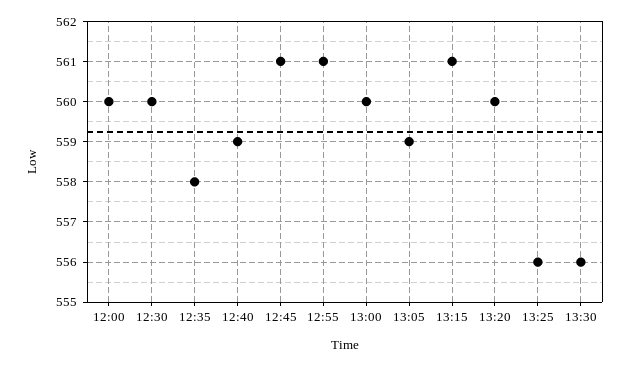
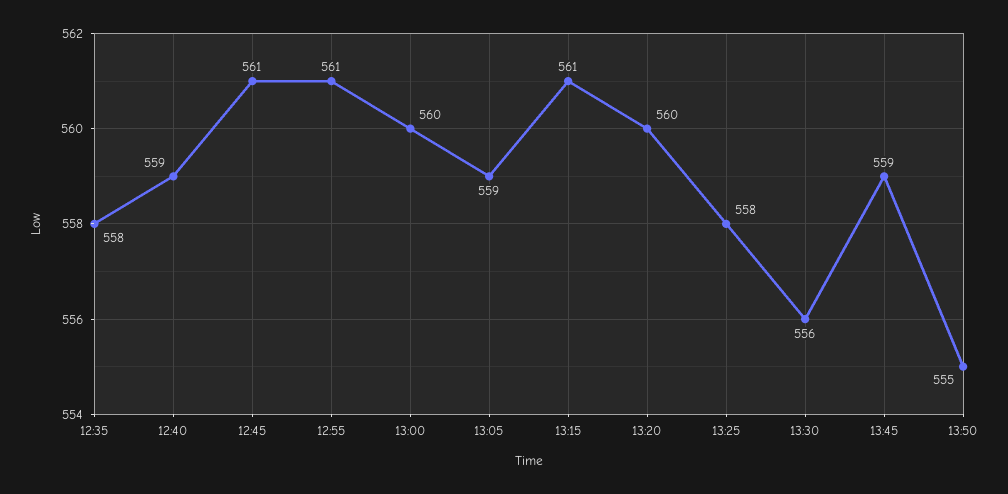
12:00: 560 -> none
12:30: 560 -> none
13:25: 556 -> 558
13:45: none -> 559
13:50: none -> 555

